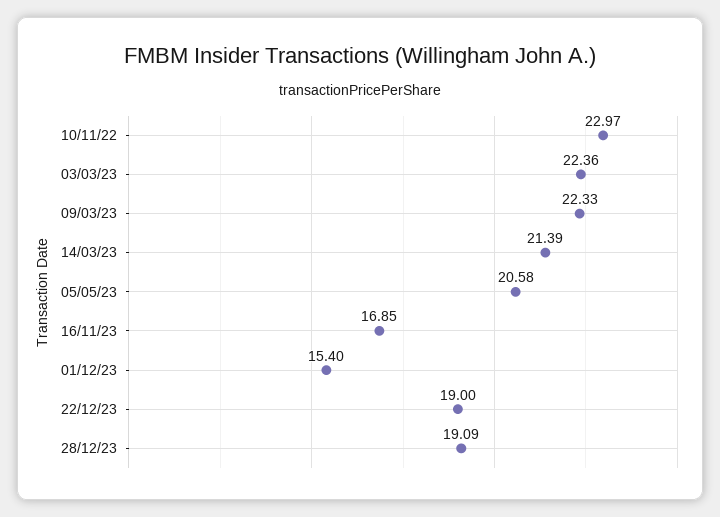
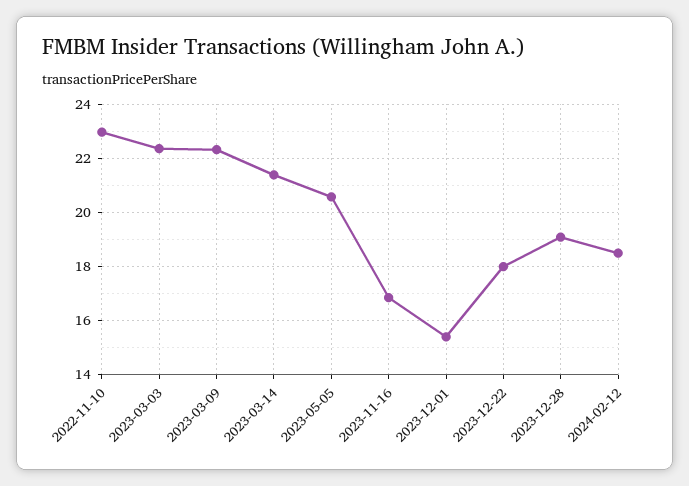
22/12/23: 19 -> 18
2024-02-12: none -> 18.5

